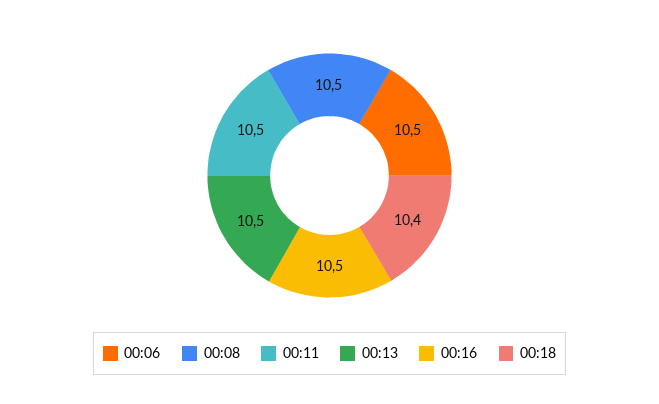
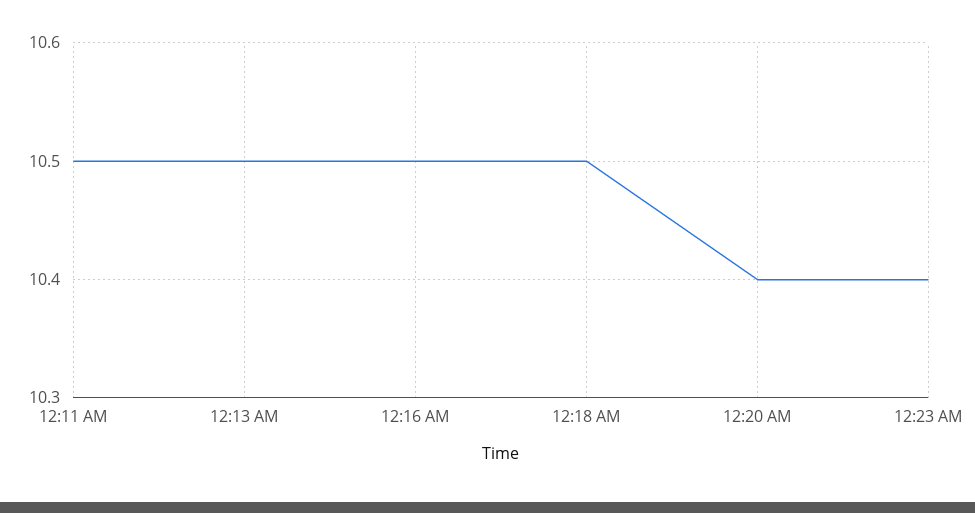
00:06: 10.5 -> none
00:08: 10.5 -> none
00:18: 10.4 -> 10.5
12:20 AM: none -> 10.4
12:23 AM: none -> 10.4

